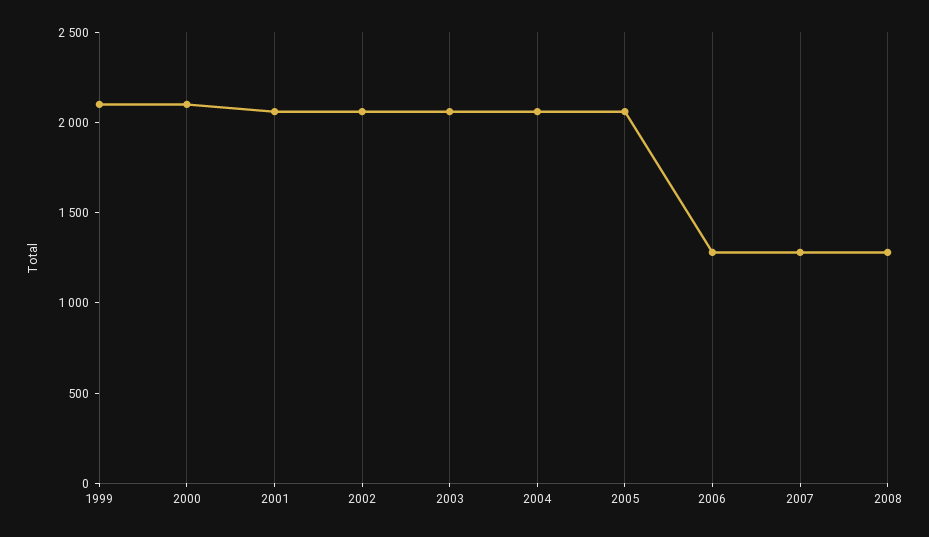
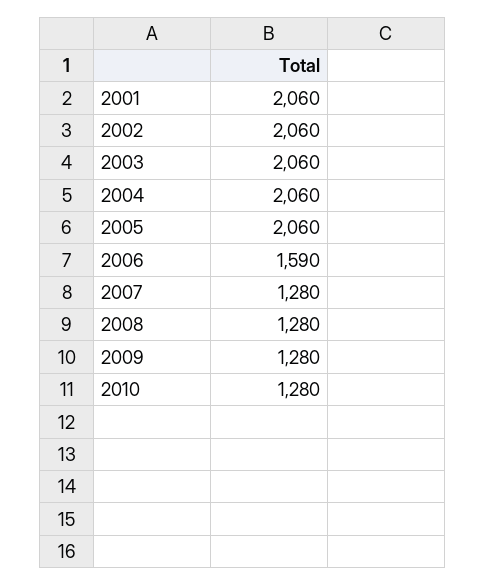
1999: 2100 -> none
2000: 2100 -> none
2006: 1300 -> 1590
2009: none -> 1280
2010: none -> 1280

